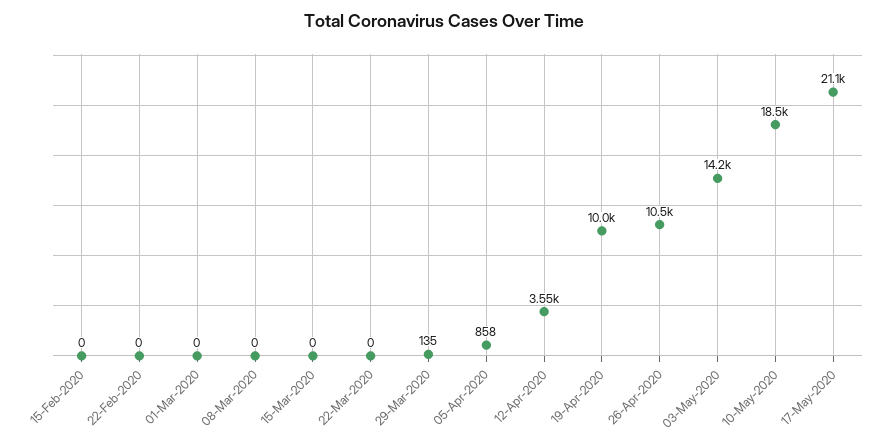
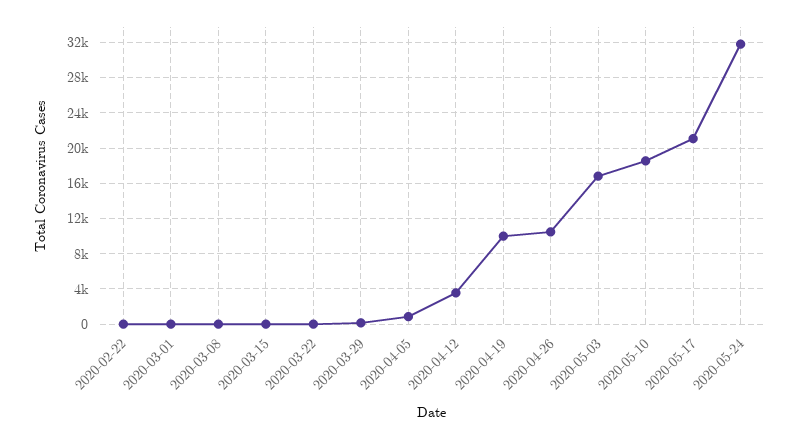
15-Feb-2020: 0 -> none
03-May-2020: 14200 -> 17000
2020-05-24: none -> 32000

